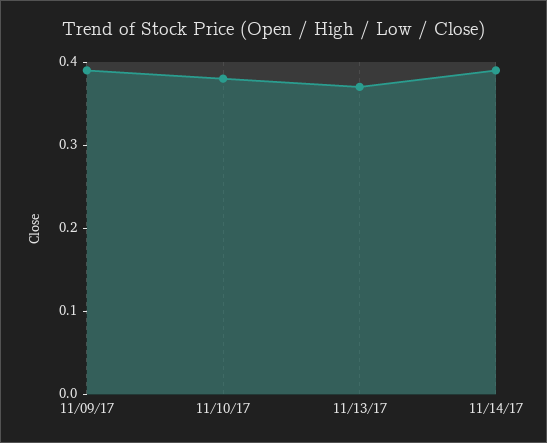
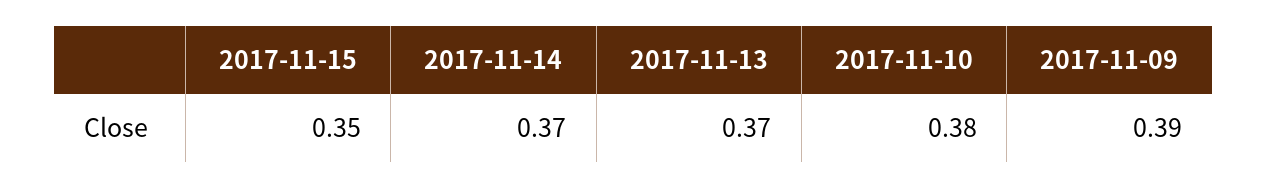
11/14/17: 0.39 -> 0.37
2017-11-15: none -> 0.35

